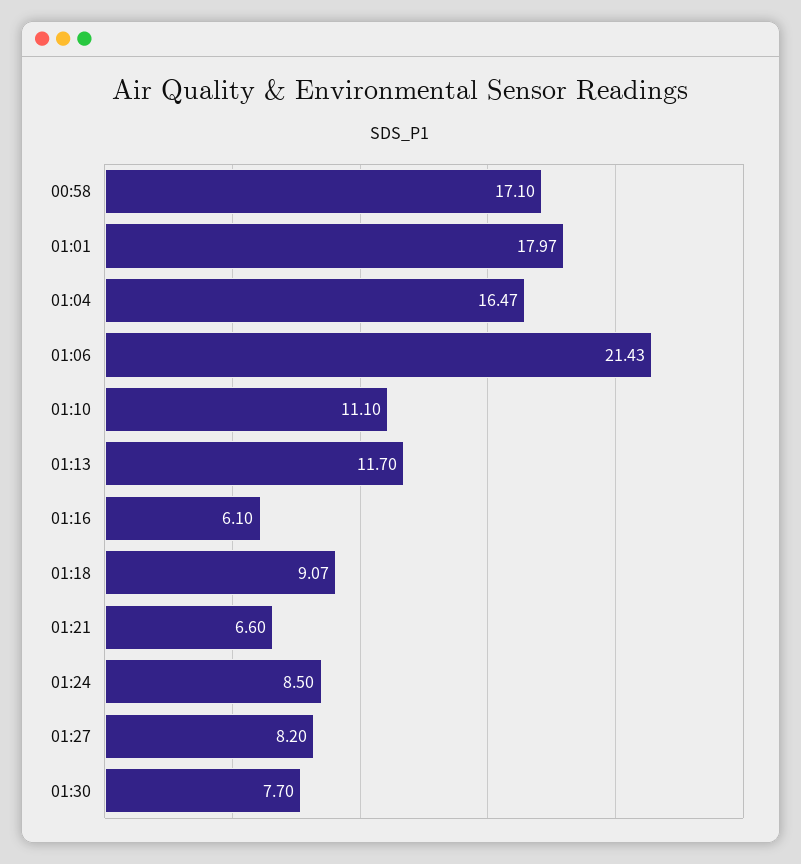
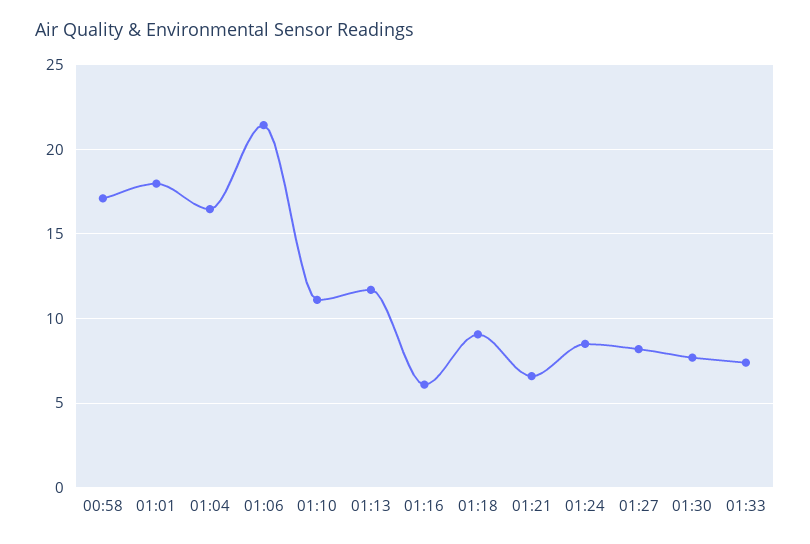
01:33: none -> 7.5

